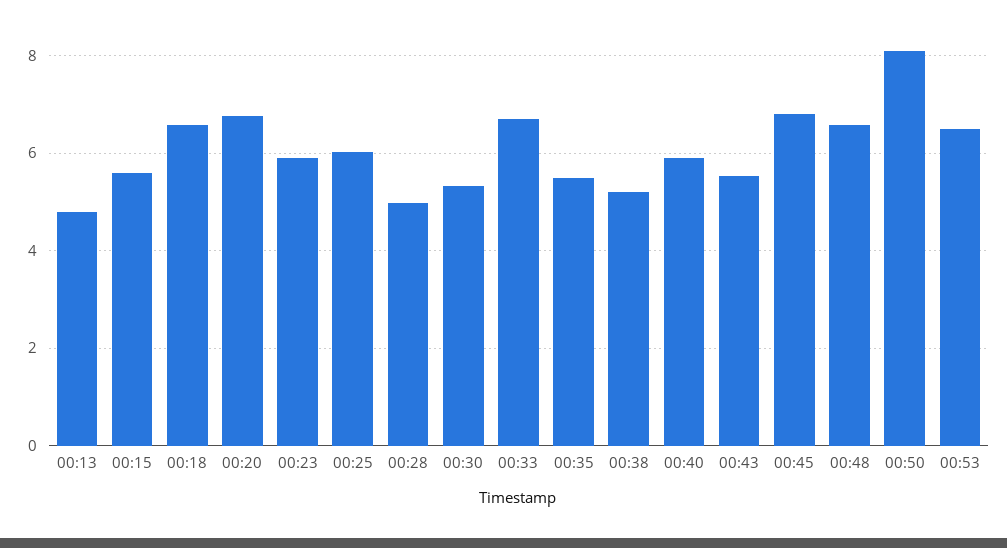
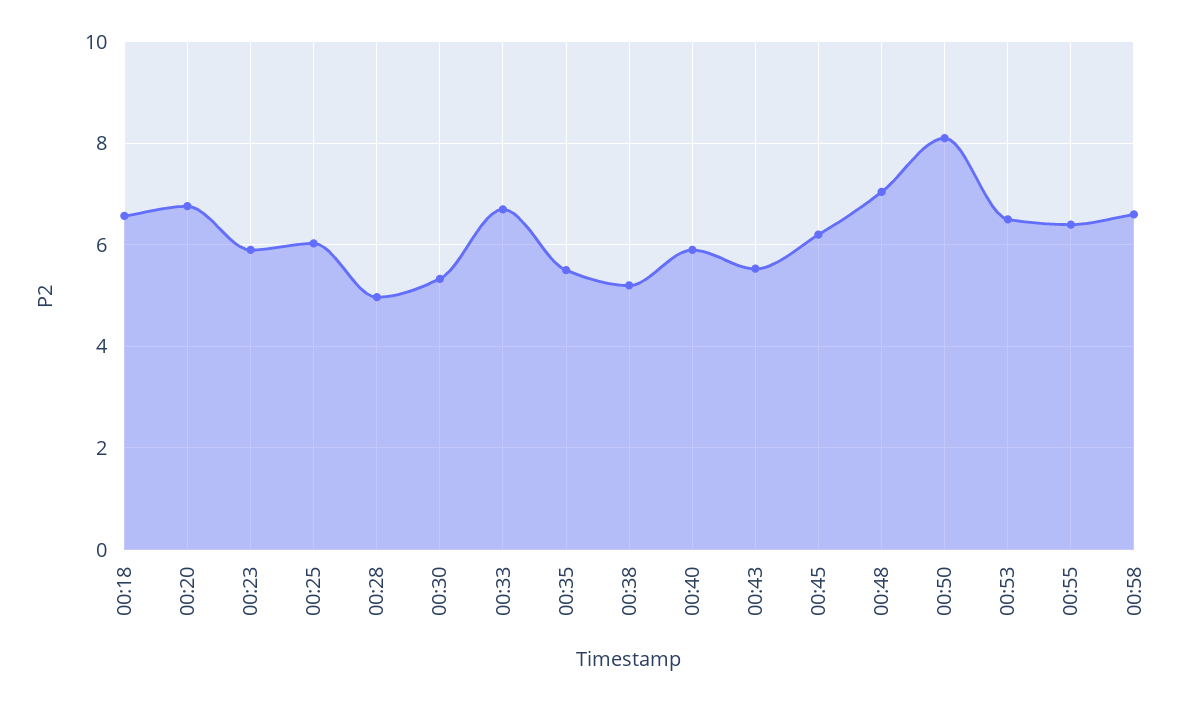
00:13: 4.8 -> none
00:15: 5.6 -> none
00:45: 6.8 -> 6.2
00:48: 6.6 -> 7
00:55: none -> 6.4
00:58: none -> 6.6

